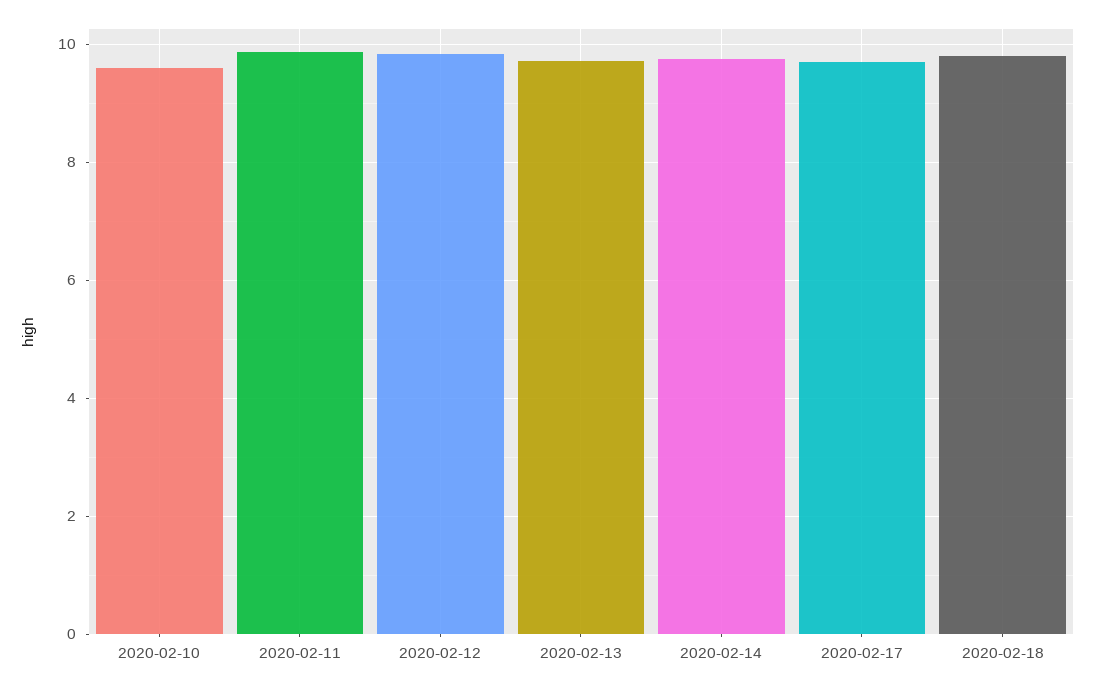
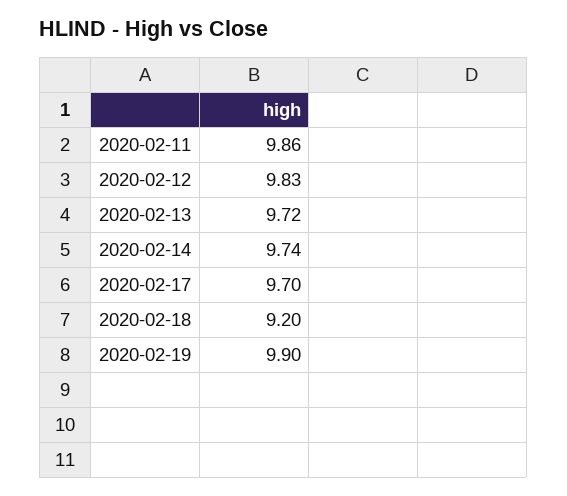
2020-02-10: 9.6 -> none
2020-02-18: 9.8 -> 9.2
2020-02-19: none -> 9.9

